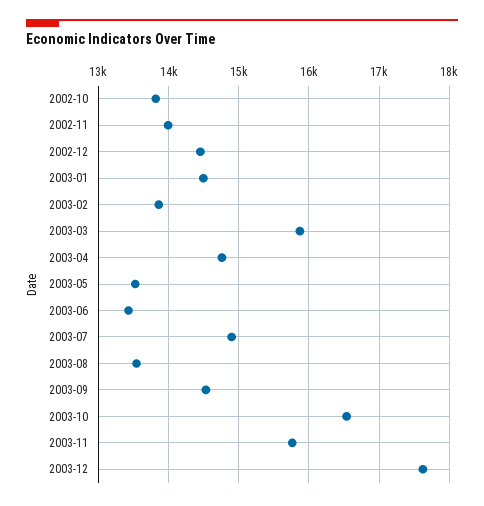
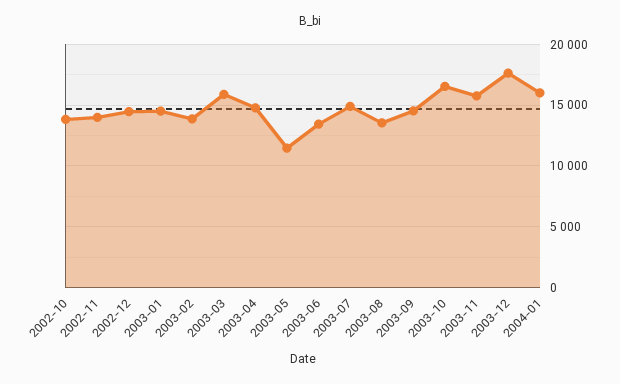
2003-05: 13500 -> 11500
2004-01: none -> 16000

